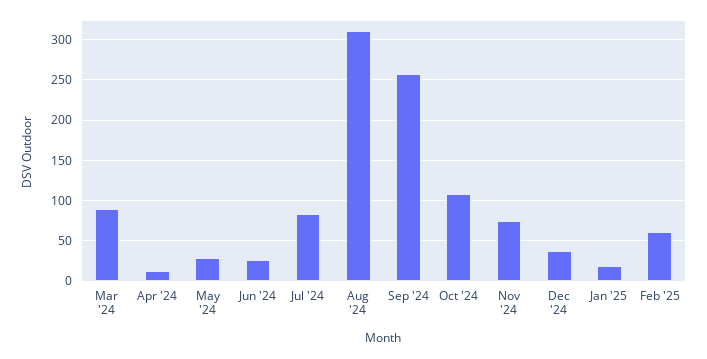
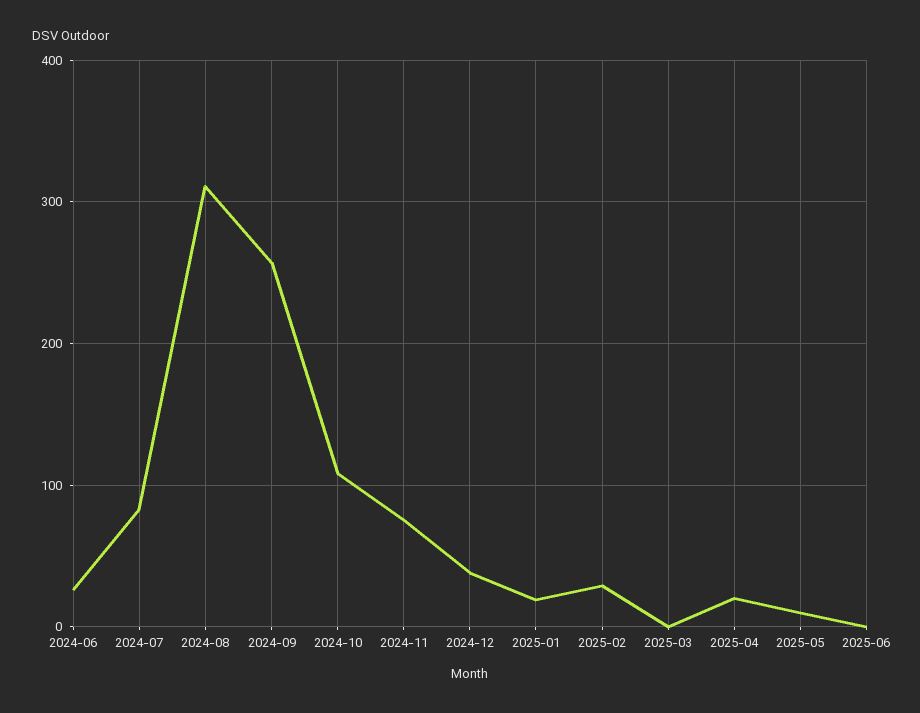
Mar '24: 90 -> none
Apr '24: 10 -> none
May '24: 30 -> none
Feb '25: 60 -> 30
2025-03: none -> 0
2025-04: none -> 20
2025-05: none -> 10
2025-06: none -> 0

